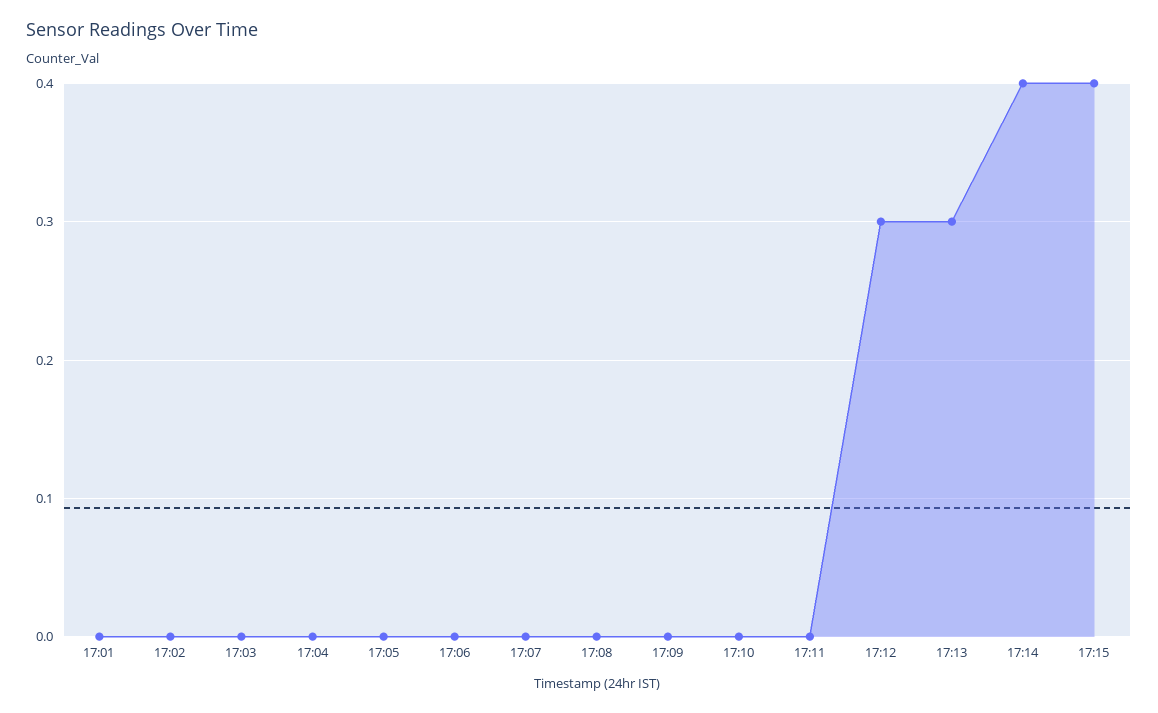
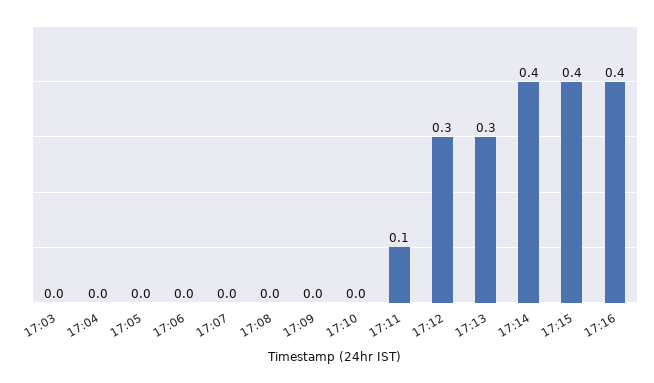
17:01: 0 -> none
17:02: 0 -> none
17:11: 0 -> 0.1
17:16: none -> 0.4

